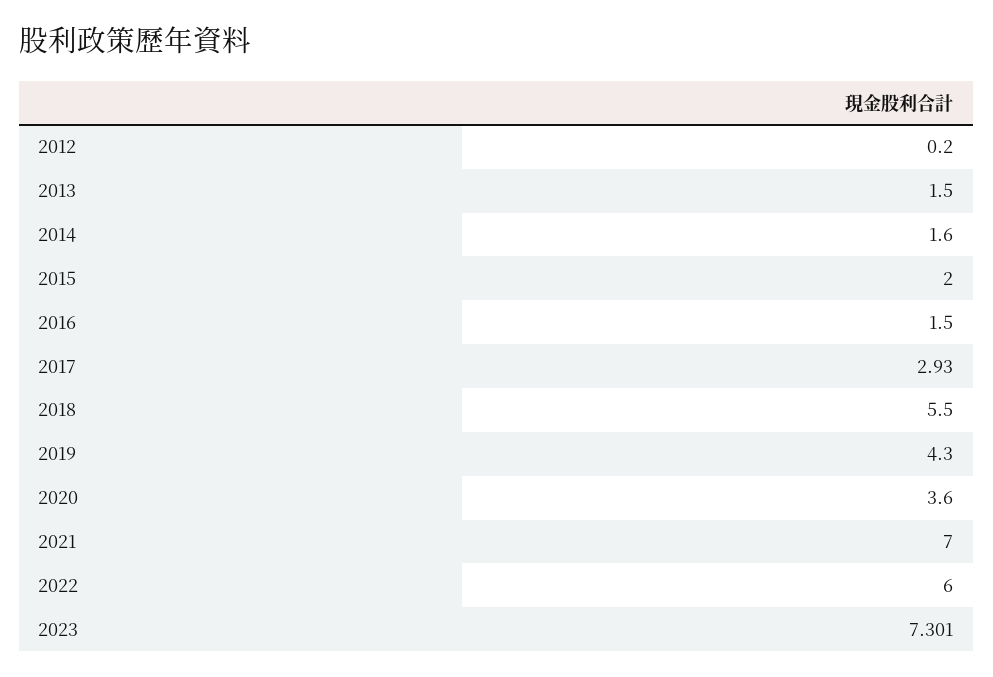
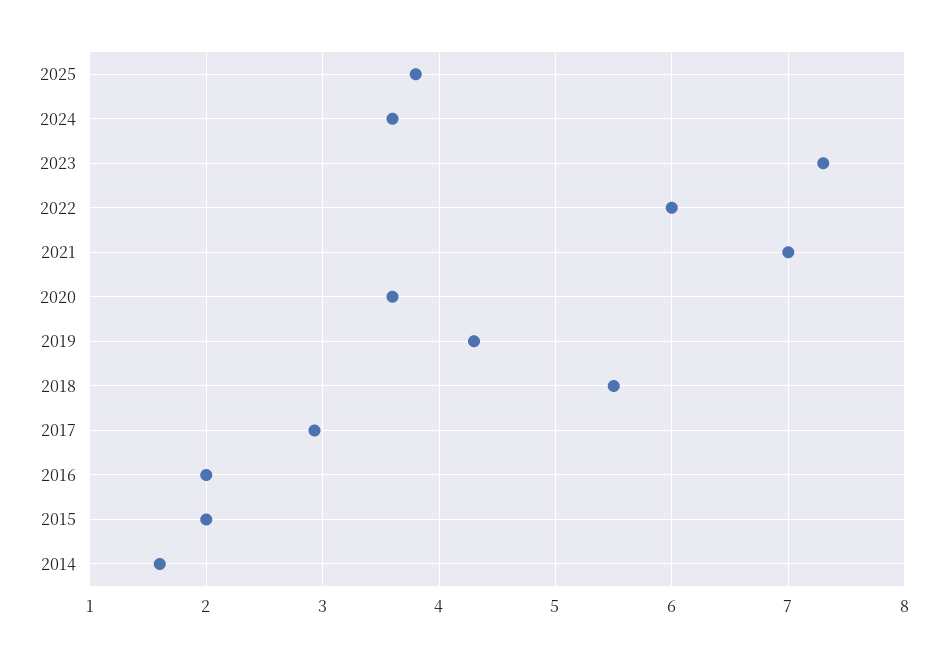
2012: 0.2 -> none
2013: 1.5 -> none
2016: 1.5 -> 2
2025: none -> 3.8
2024: none -> 3.6

